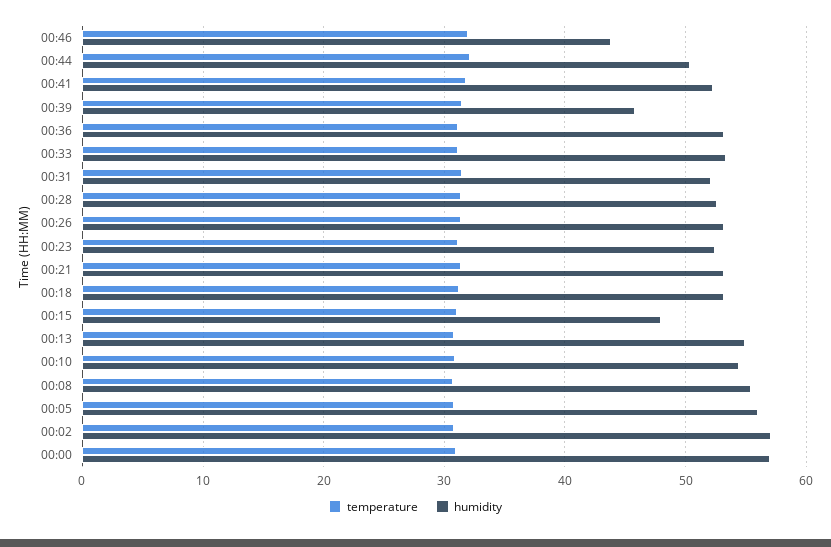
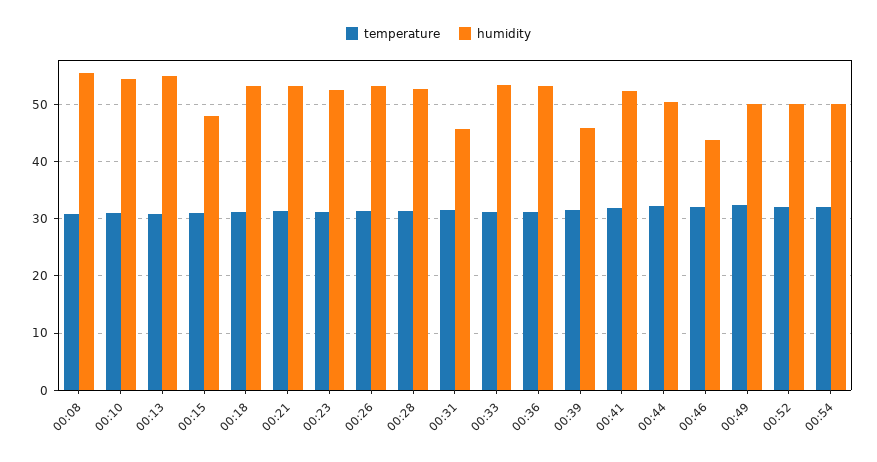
humidity, 00:31: 52 -> 46
temperature, 00:05: 31 -> none
humidity, 00:05: 56 -> none
temperature, 00:02: 31 -> none
humidity, 00:02: 57 -> none
temperature, 00:00: 31 -> none
humidity, 00:00: 57 -> none
temperature, 00:49: none -> 32
humidity, 00:49: none -> 50
temperature, 00:52: none -> 32
humidity, 00:52: none -> 50
temperature, 00:54: none -> 32
humidity, 00:54: none -> 50

